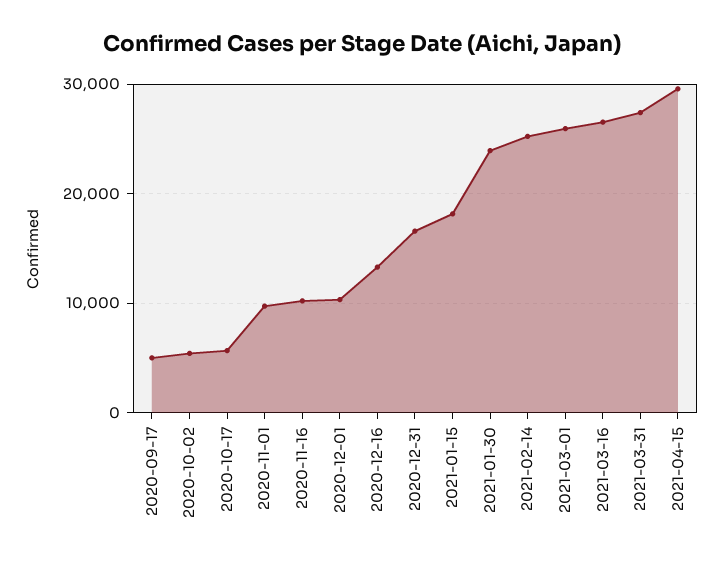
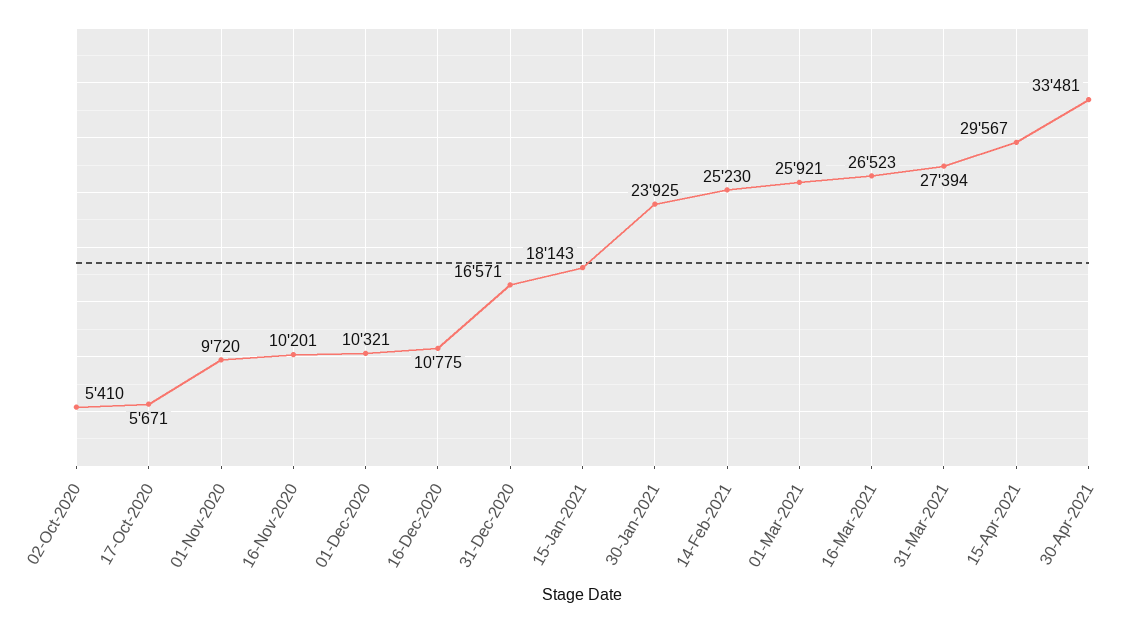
2020-09-17: 5000 -> none
2020-12-16: 13000 -> 10775
30-Apr-2021: none -> 33481

